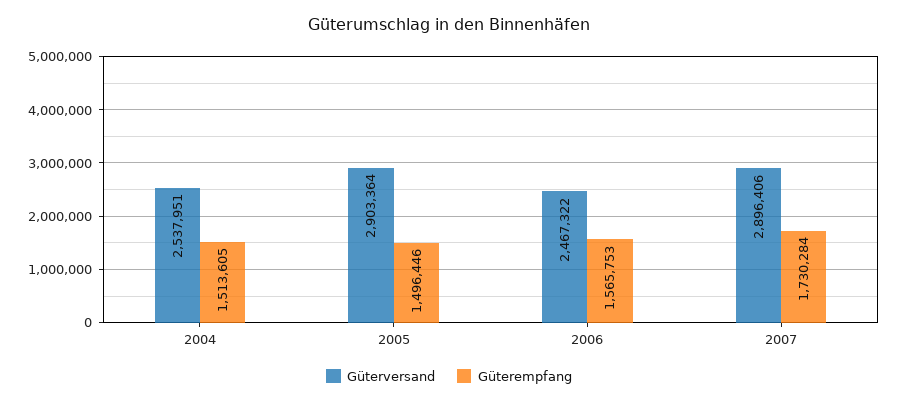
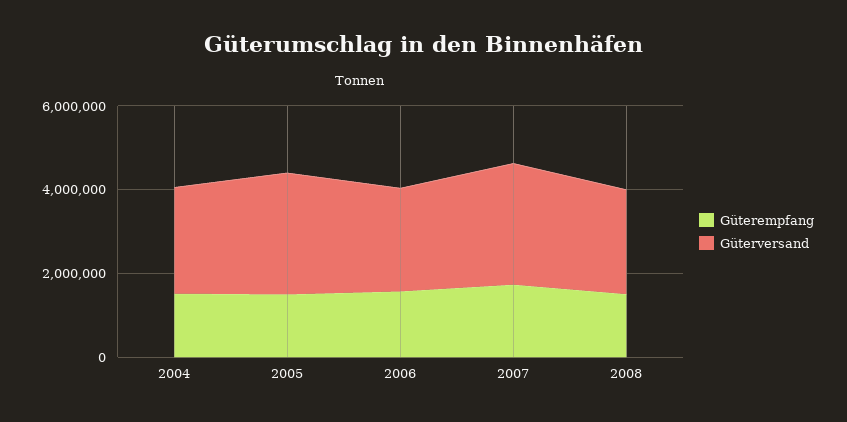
Güterempfang, 2008: none -> 1500000
Güterversand, 2008: none -> 2500000

